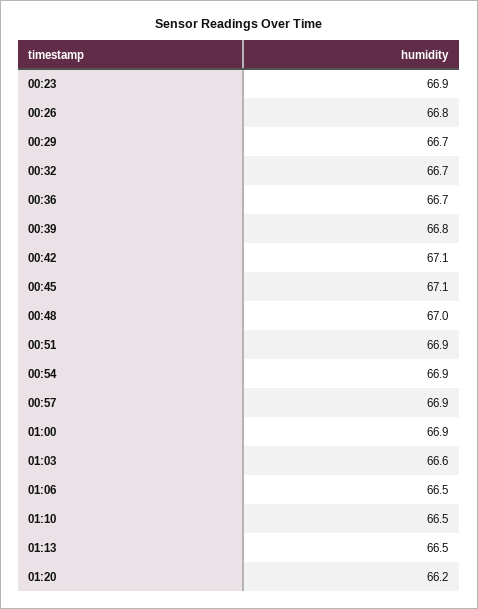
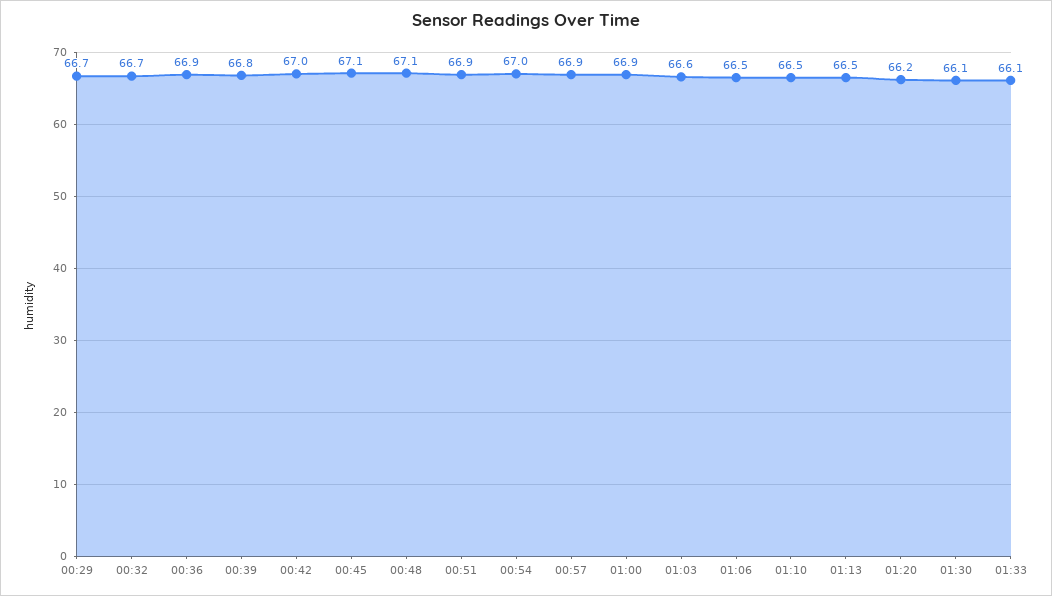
00:23: 66.9 -> none
00:26: 66.8 -> none
00:36: 66.7 -> 66.9
00:42: 67.1 -> 67
00:48: 67 -> 67.1
00:54: 66.9 -> 67
01:30: none -> 66.1
01:33: none -> 66.1

